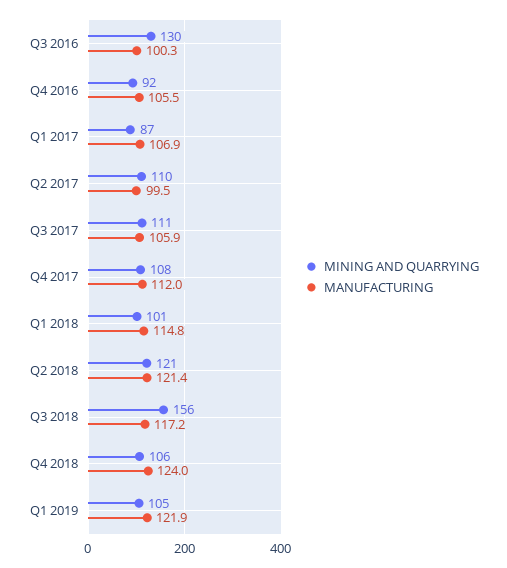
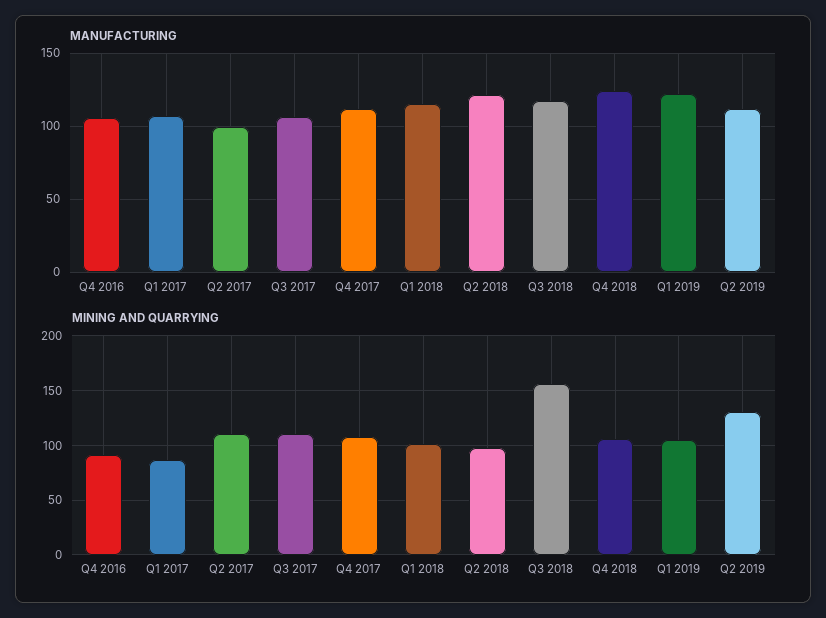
MINING AND QUARRYING, Q3 2016: 130 -> none
MANUFACTURING, Q3 2016: 100.3 -> none
MINING AND QUARRYING, Q2 2018: 121 -> 100
MANUFACTURING, Q2 2019: none -> 110
MINING AND QUARRYING, Q2 2019: none -> 130

